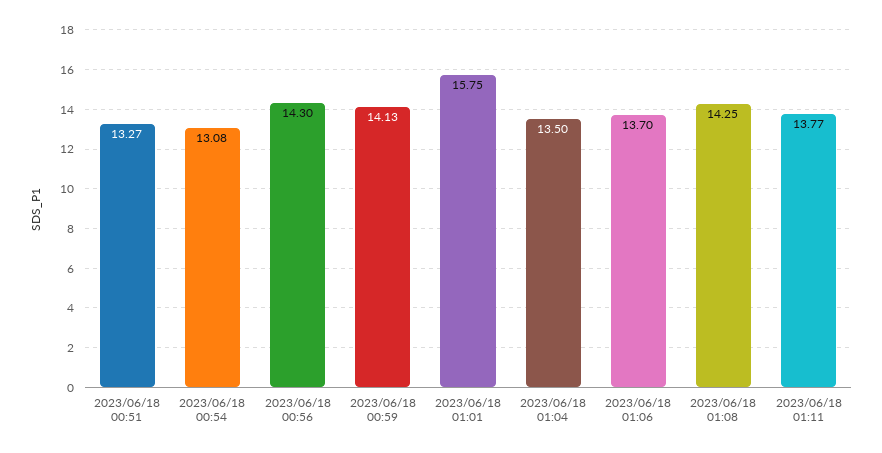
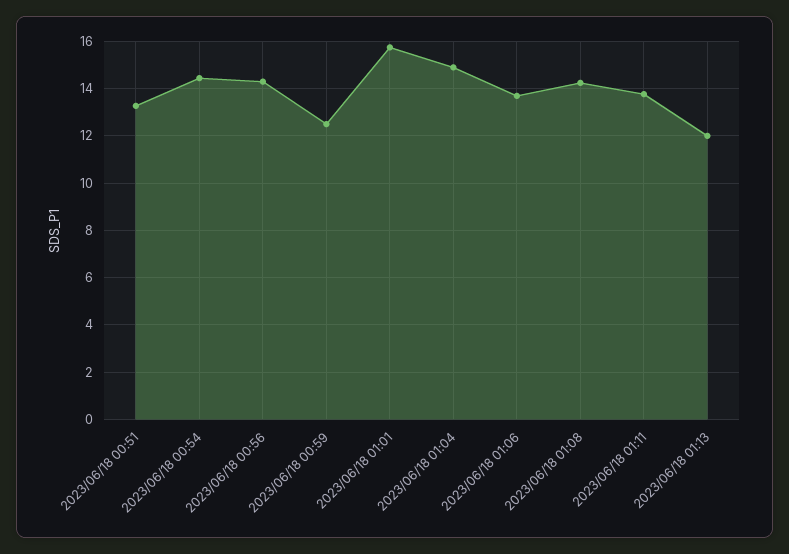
2023/06/18 00:54: 13.08 -> 14.5
2023/06/18 00:59: 14.13 -> 12.5
2023/06/18 01:04: 13.5 -> 15
2023/06/18 01:13: none -> 12

